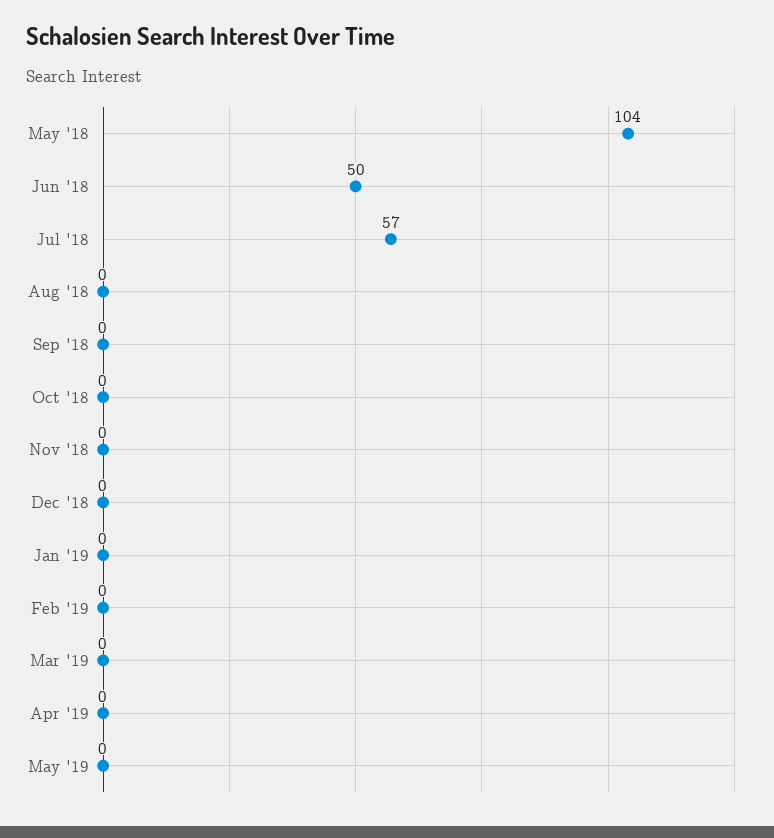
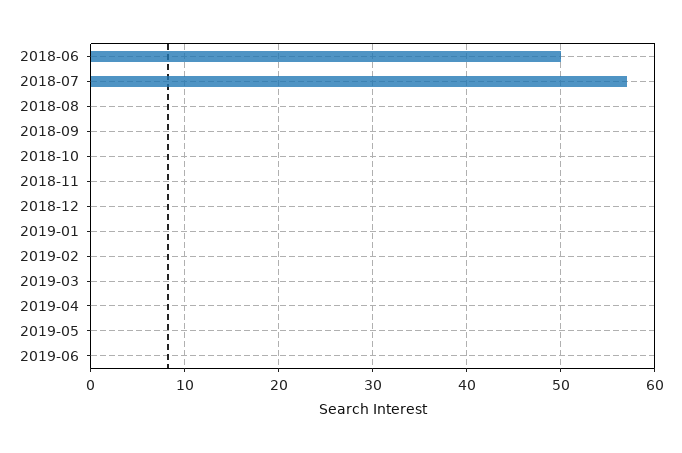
May '18: 104 -> none
2019-06: none -> 0

